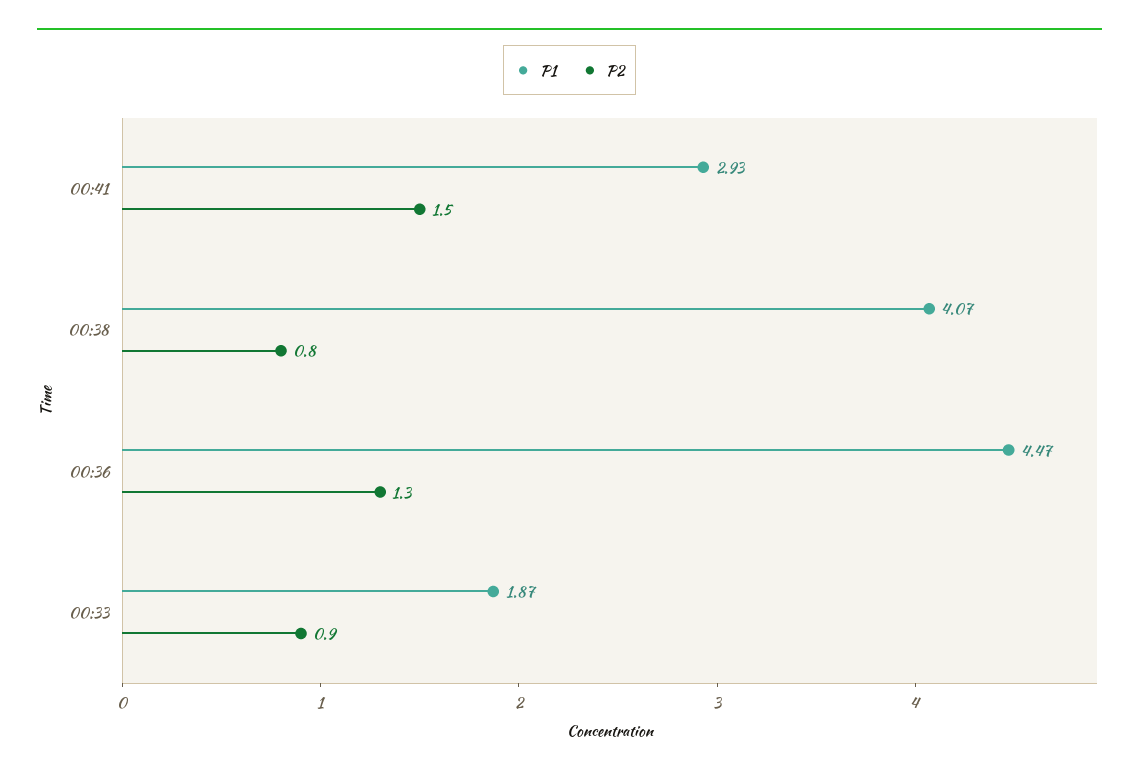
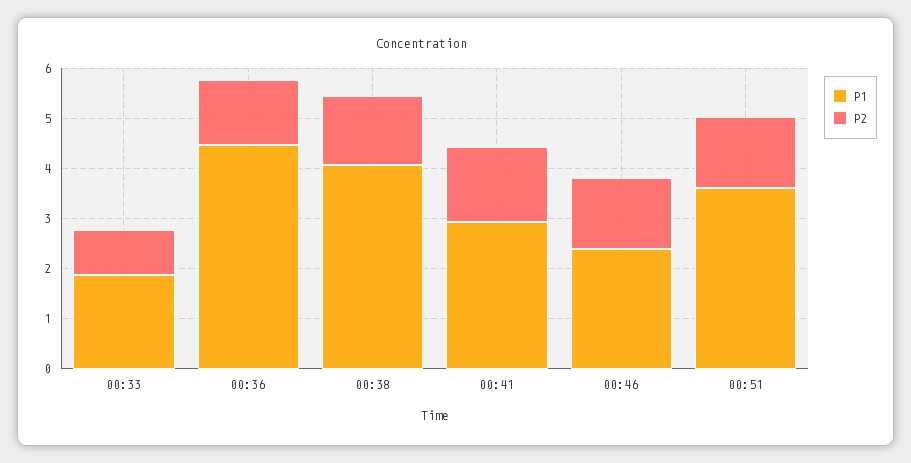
P2, 00:38: 0.8 -> 1.4
P1, 00:46: none -> 2.4
P2, 00:46: none -> 1.4
P1, 00:51: none -> 3.6
P2, 00:51: none -> 1.4

